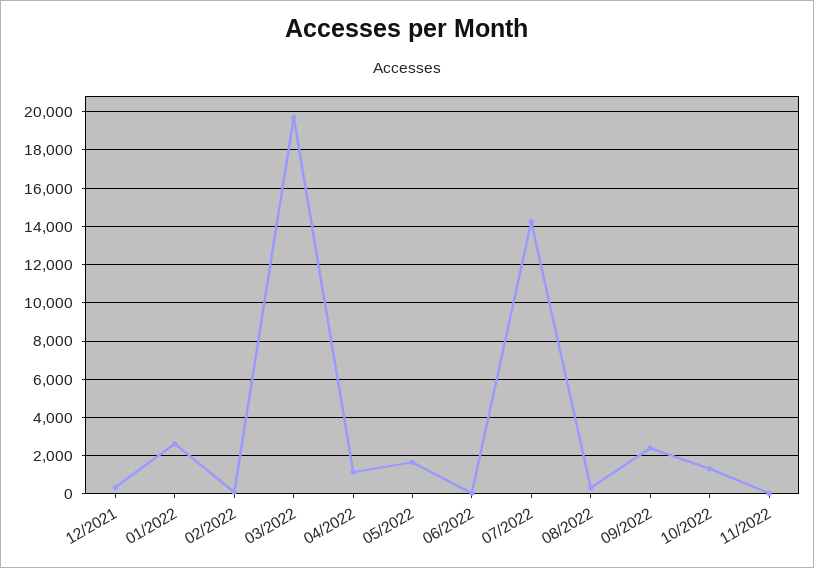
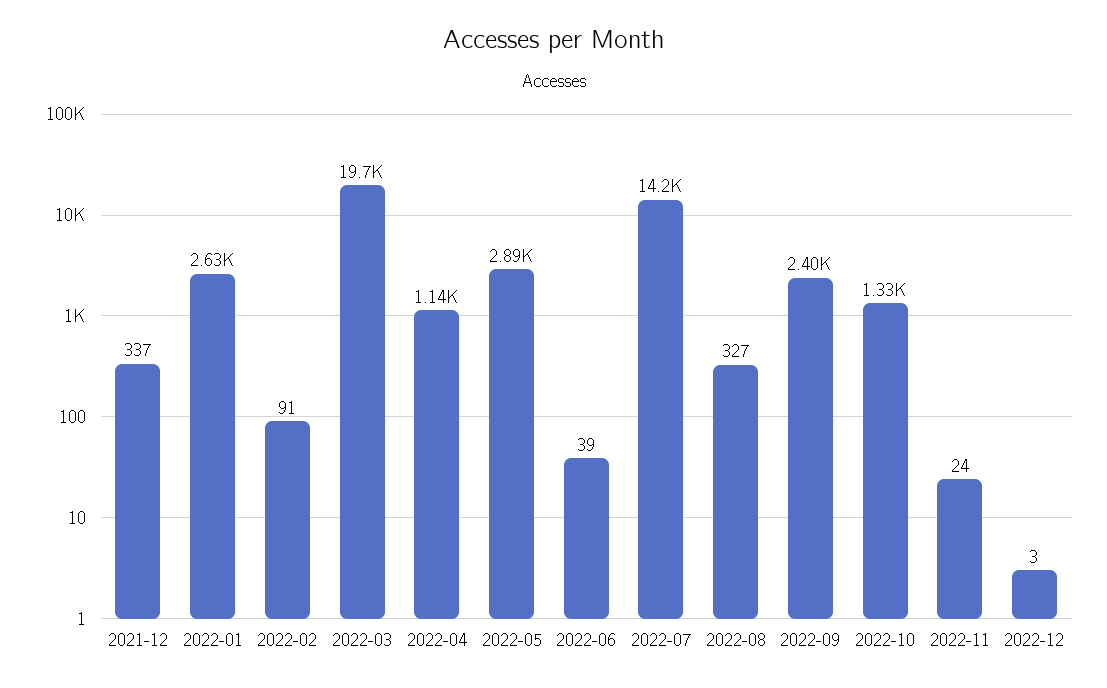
05/2022: 1500 -> 2890
2022-12: none -> 3

